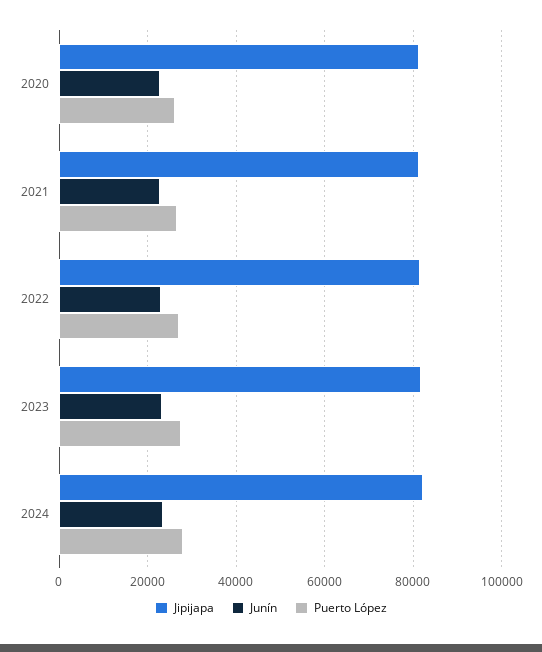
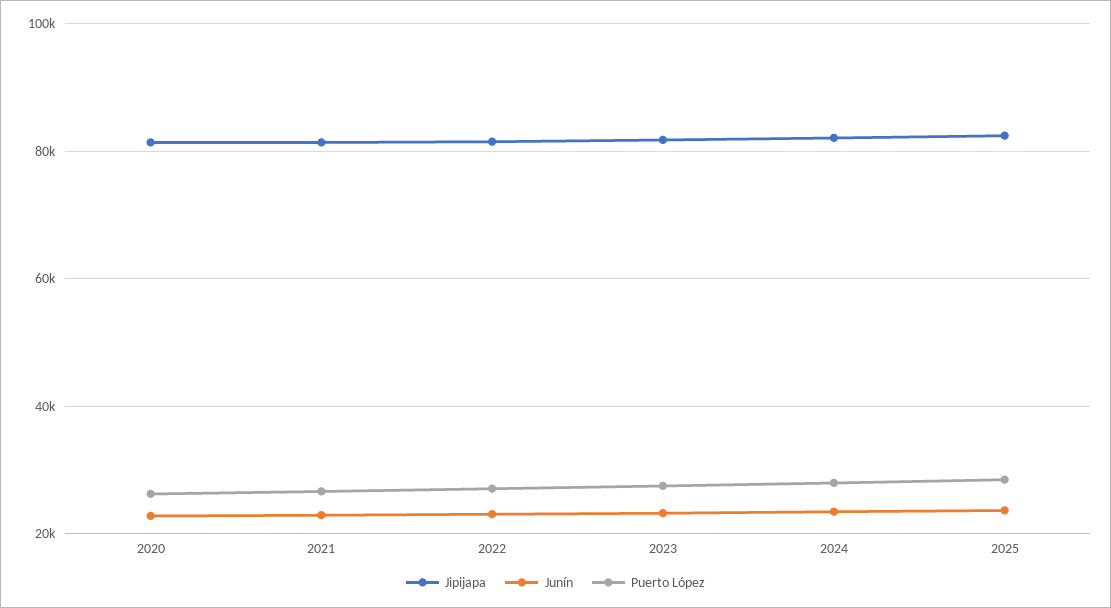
Jipijapa, 2025: none -> 82000
Junín, 2025: none -> 24000
Puerto López, 2025: none -> 28000

